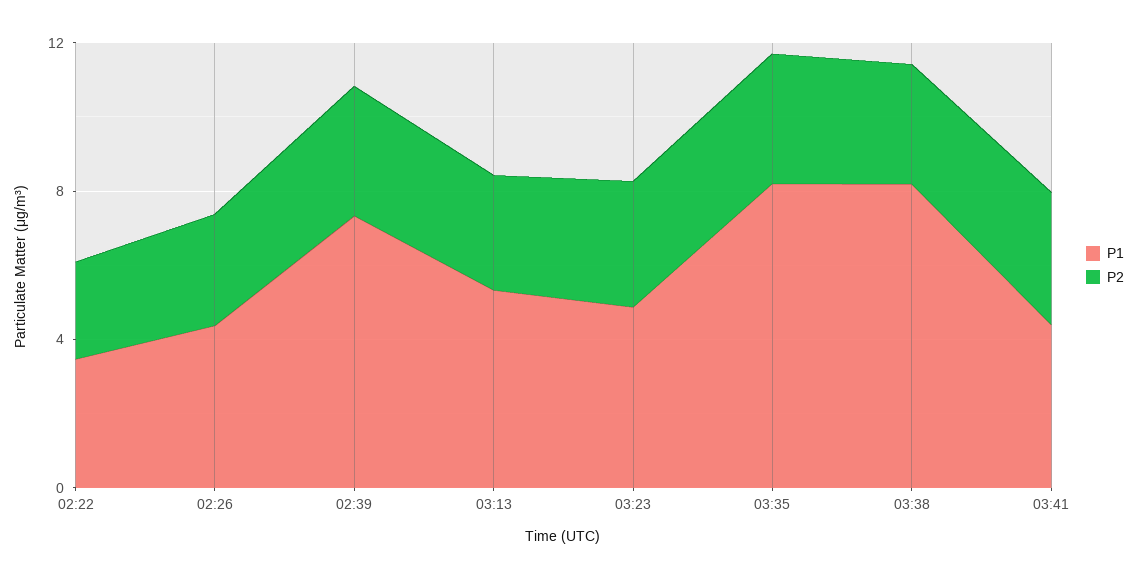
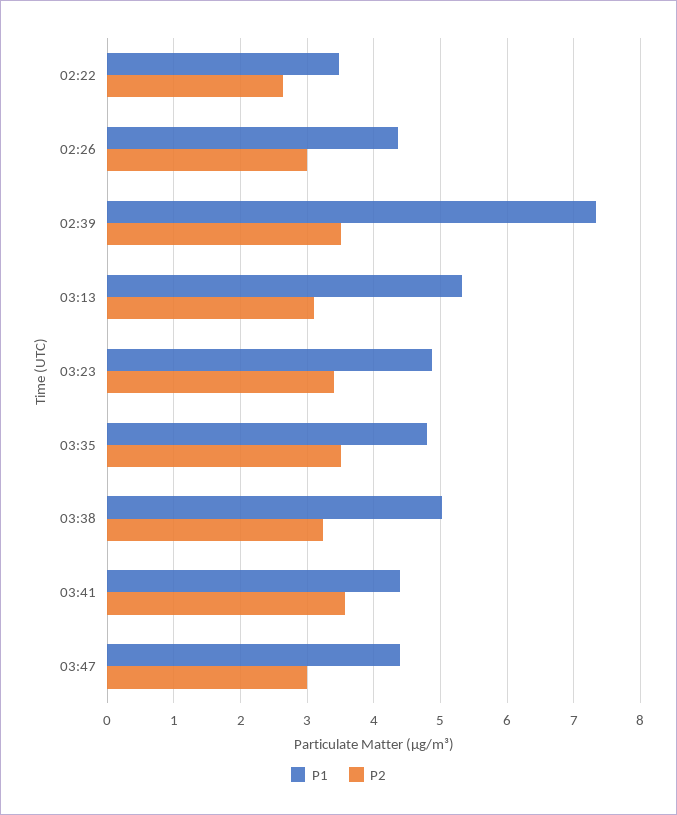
P1, 03:35: 8 -> 4.8
P1, 03:38: 8 -> 5
P1, 03:47: none -> 4.4
P2, 03:47: none -> 3

